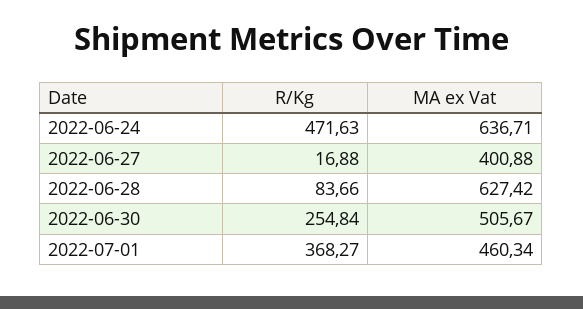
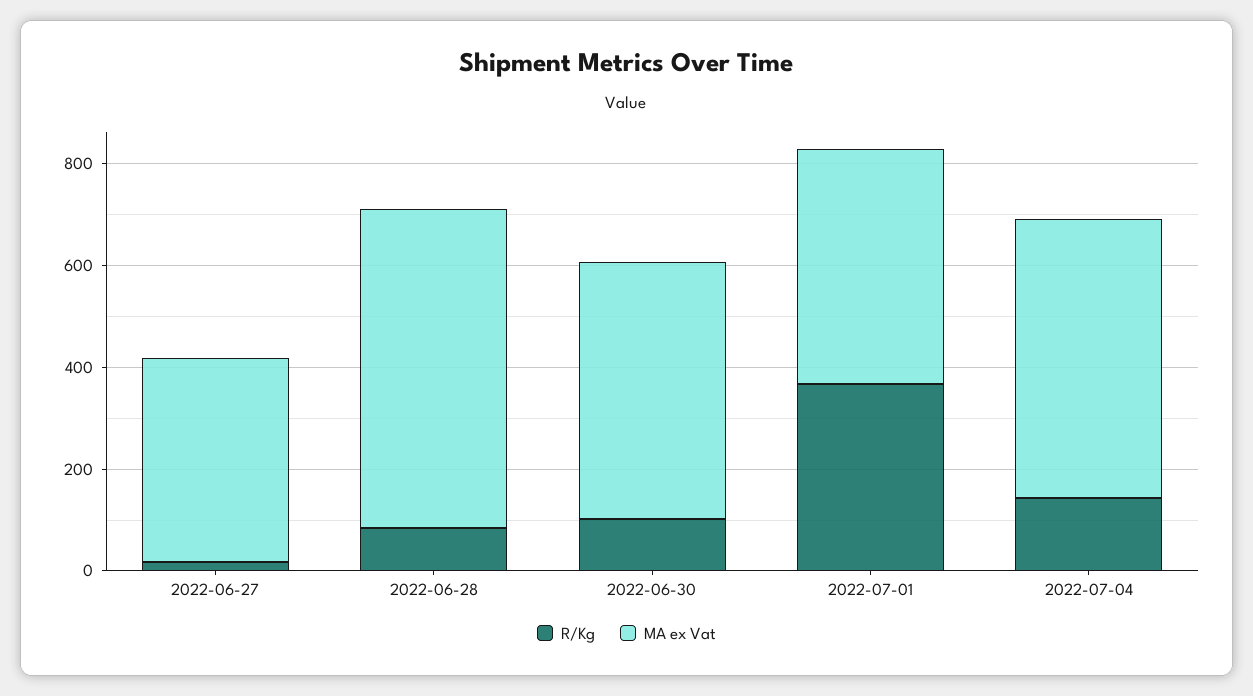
R/Kg, 2022-06-24: 471.63 -> none
MA ex Vat, 2022-06-24: 636.71 -> none
R/Kg, 2022-06-30: 254.84 -> 100
R/Kg, 2022-07-04: none -> 150
MA ex Vat, 2022-07-04: none -> 550

